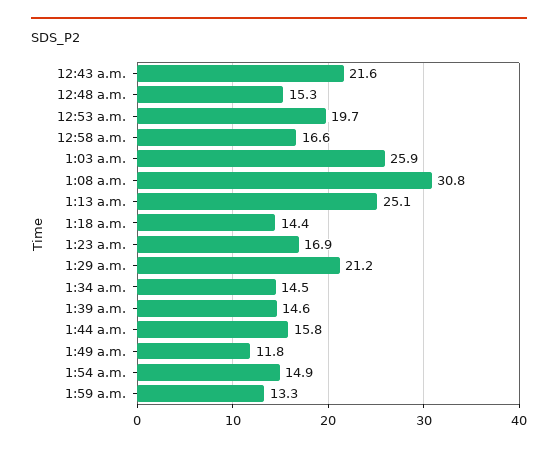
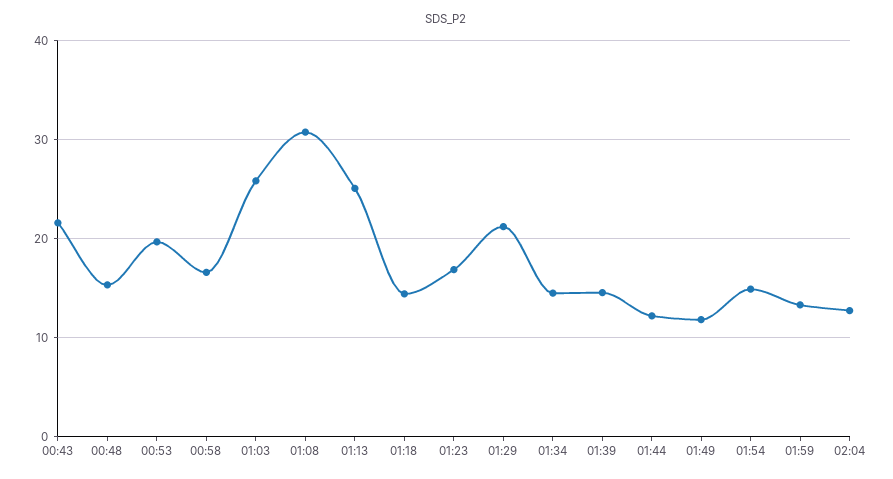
1:44 a.m.: 15.8 -> 12
02:04: none -> 13

